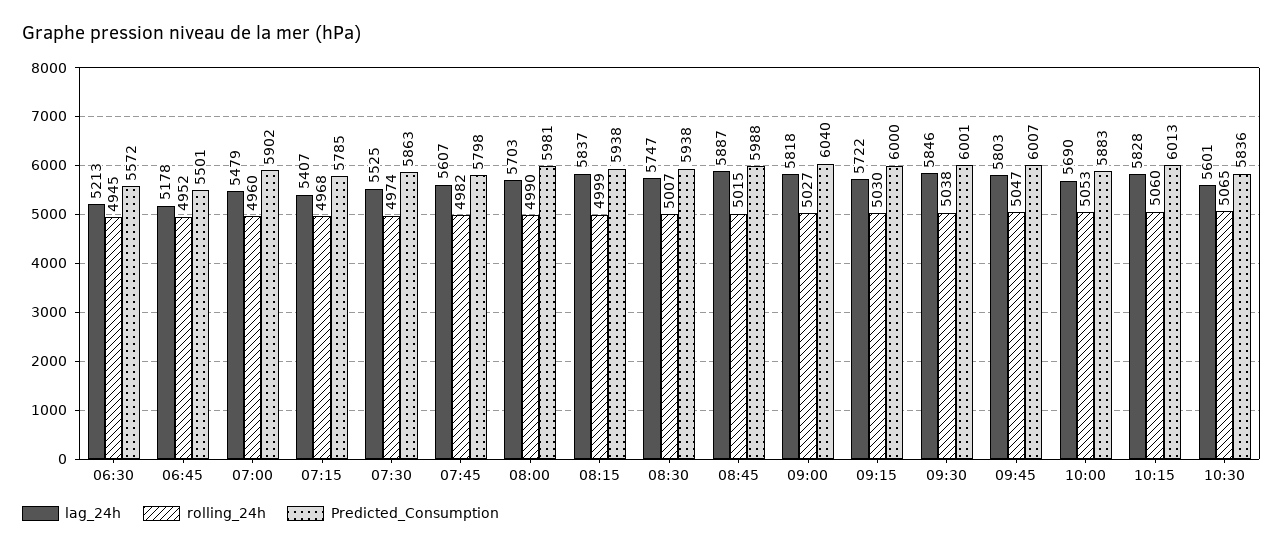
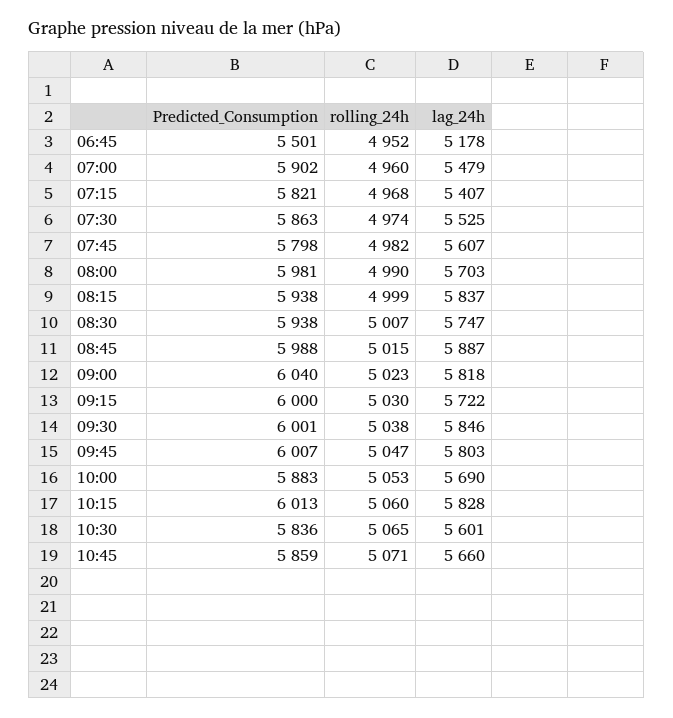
lag_24h, 06:30: 5213 -> none
rolling_24h, 06:30: 4945 -> none
Predicted_Consumption, 06:30: 5572 -> none
Predicted_Consumption, 07:15: 5785 -> 5821
rolling_24h, 09:00: 5027 -> 5023
Predicted_Consumption, 10:45: none -> 5859
rolling_24h, 10:45: none -> 5071
lag_24h, 10:45: none -> 5660

